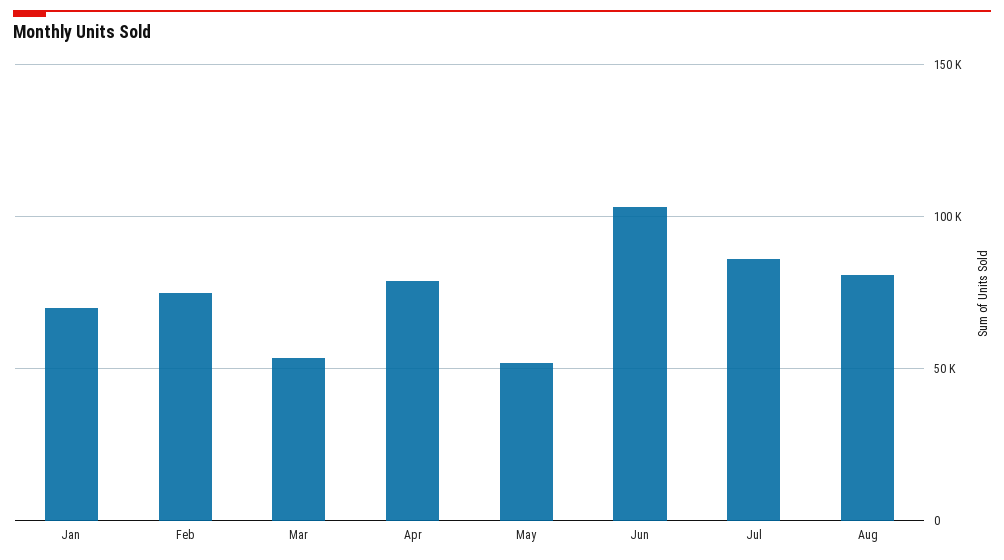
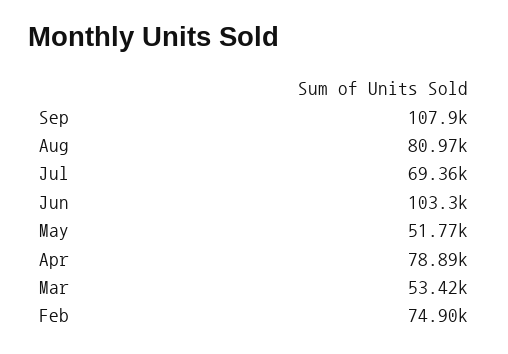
Jan: 70000 -> none
Jul: 85000 -> 69360
Sep: none -> 107900

